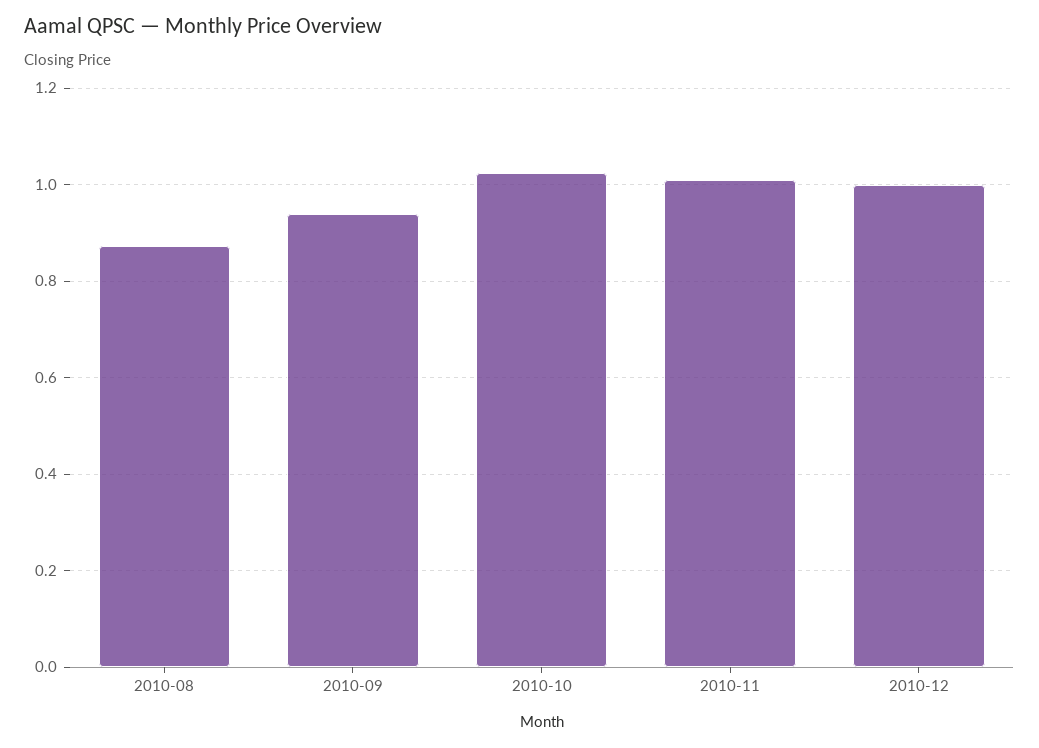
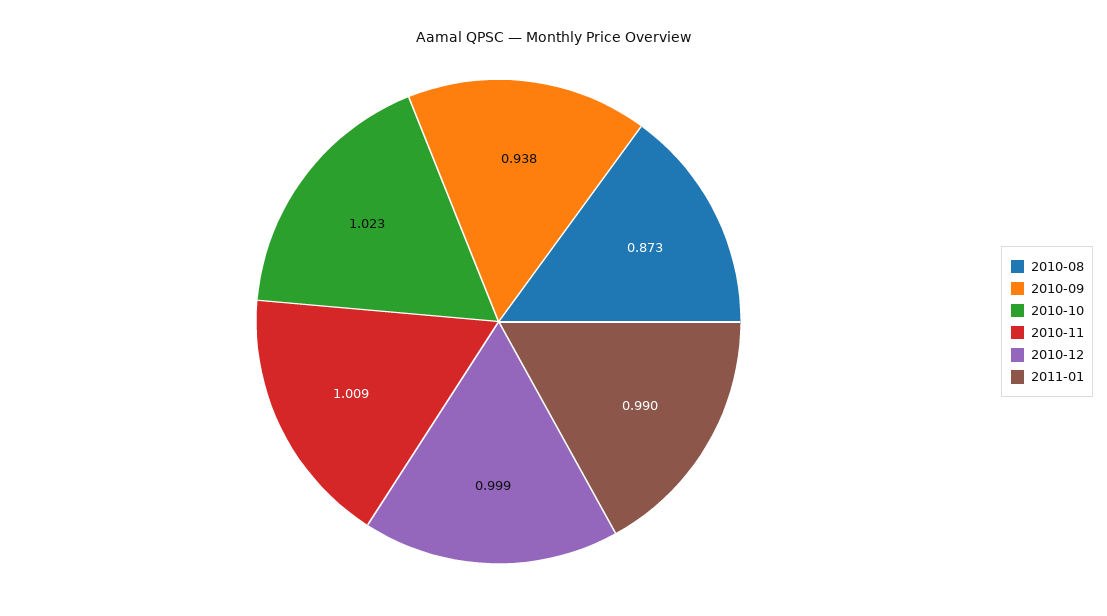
2011-01: none -> 0.99

